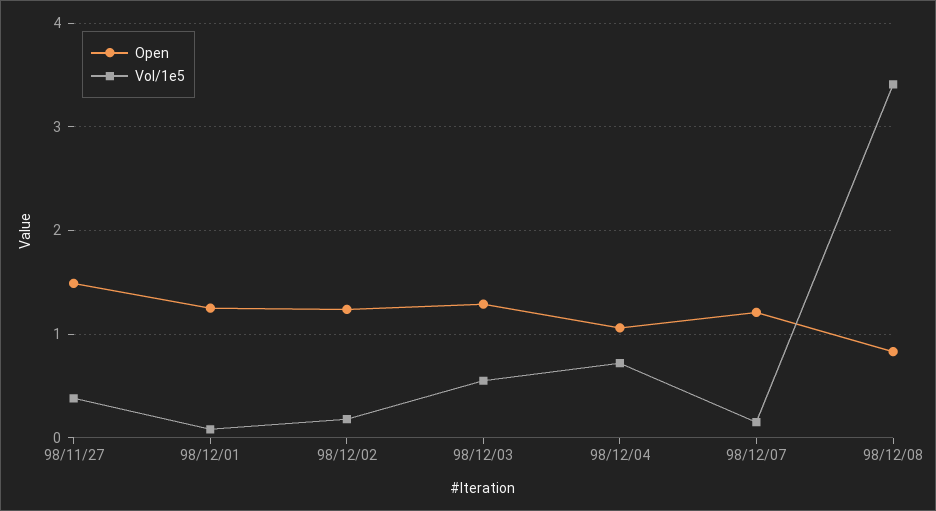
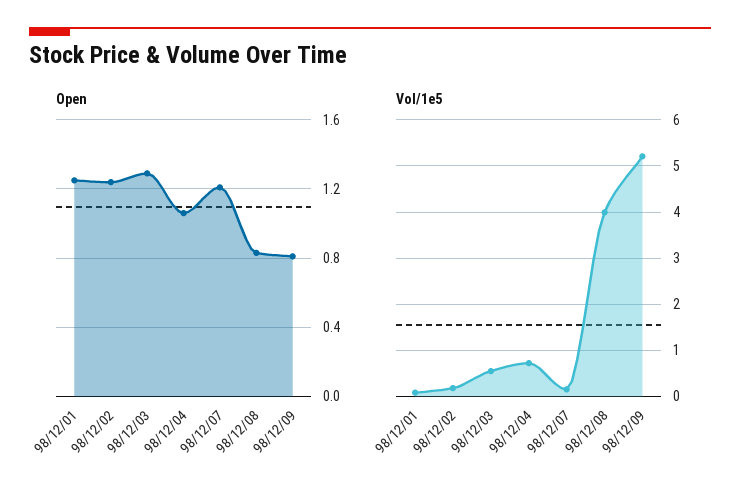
Open, 98/11/27: 1.5 -> none
Vol/1e5, 98/11/27: 0.4 -> none
Vol/1e5, 98/12/08: 3.4 -> 4
Open, 98/12/09: none -> 0.8
Vol/1e5, 98/12/09: none -> 5.2

